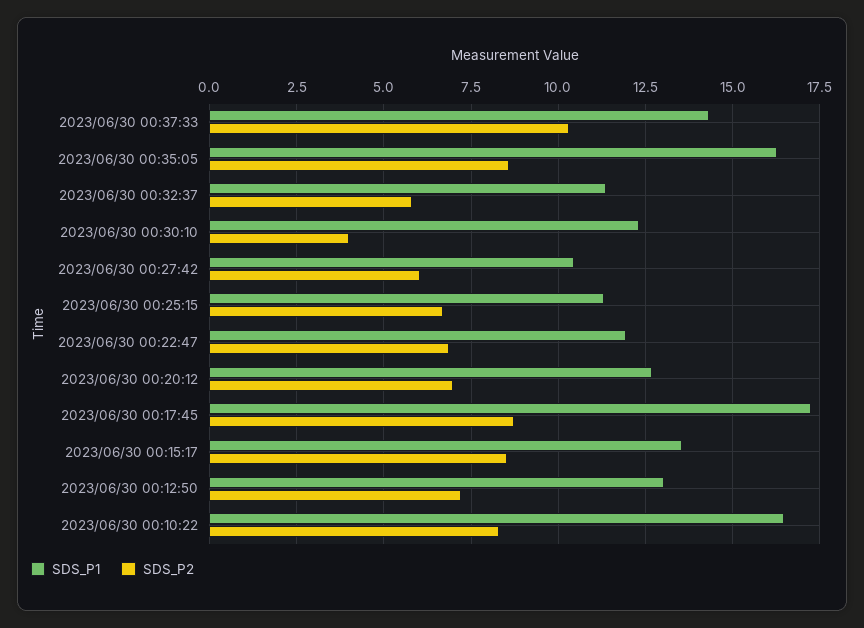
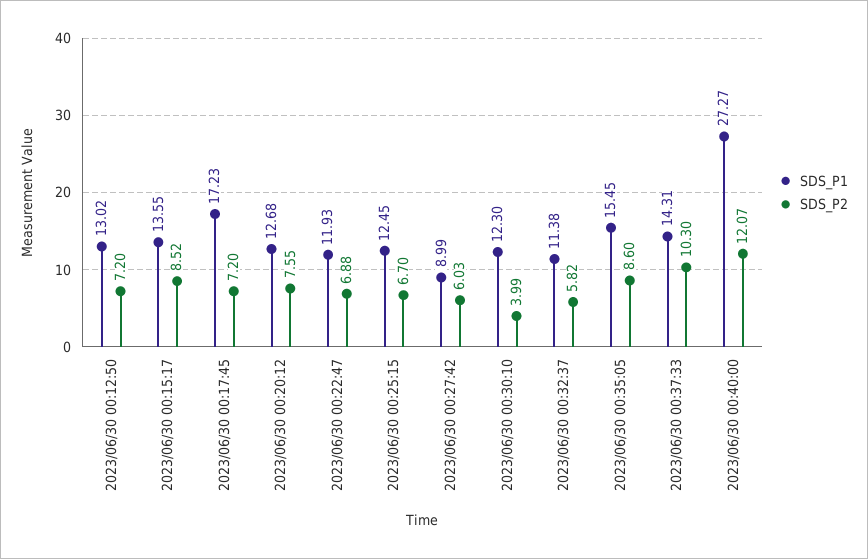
SDS_P1, 2023/06/30 00:35:05: 16.25 -> 15.45
SDS_P1, 2023/06/30 00:27:42: 10.5 -> 8.99
SDS_P1, 2023/06/30 00:25:15: 11.25 -> 12.45
SDS_P2, 2023/06/30 00:20:12: 7 -> 7.55
SDS_P2, 2023/06/30 00:17:45: 8.75 -> 7.2
SDS_P1, 2023/06/30 00:10:22: 16.5 -> none
SDS_P2, 2023/06/30 00:10:22: 8.25 -> none
SDS_P1, 2023/06/30 00:40:00: none -> 27.27
SDS_P2, 2023/06/30 00:40:00: none -> 12.07

